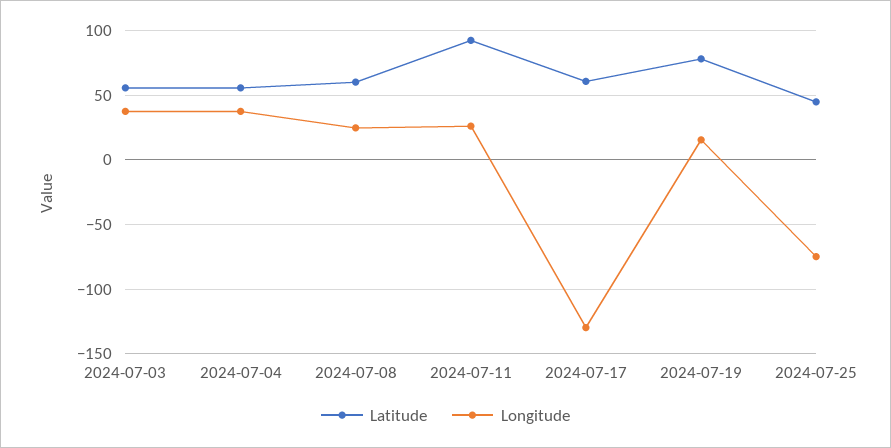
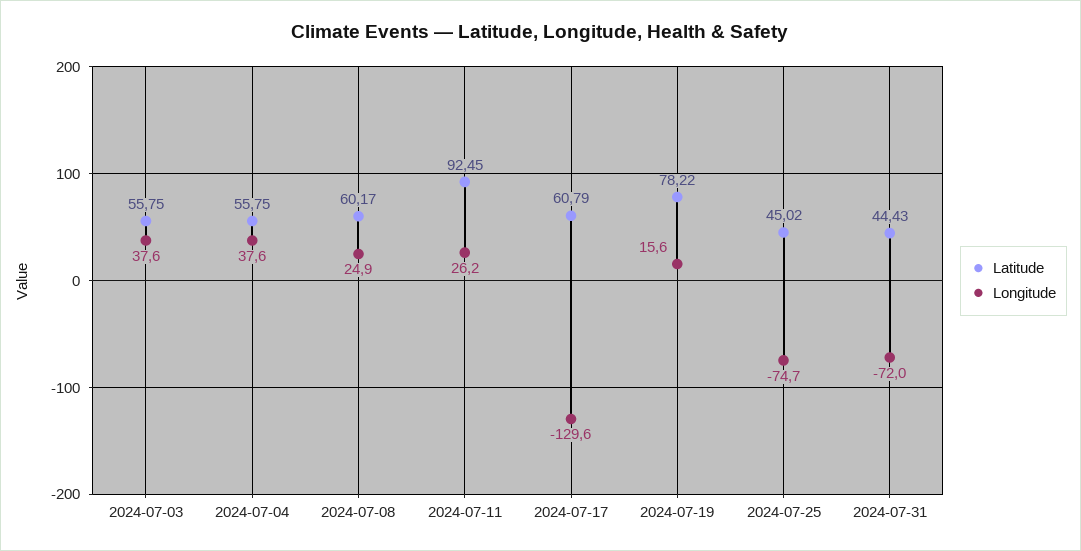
Latitude, 2024-07-31: none -> 44.43
Longitude, 2024-07-31: none -> -72

